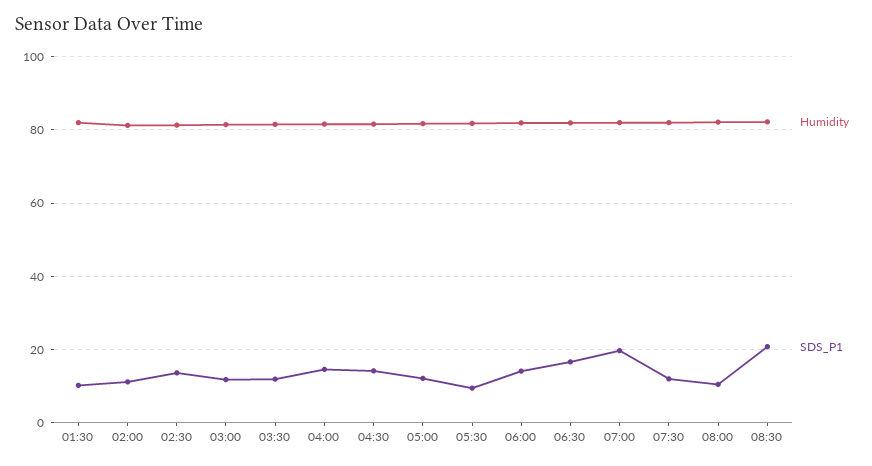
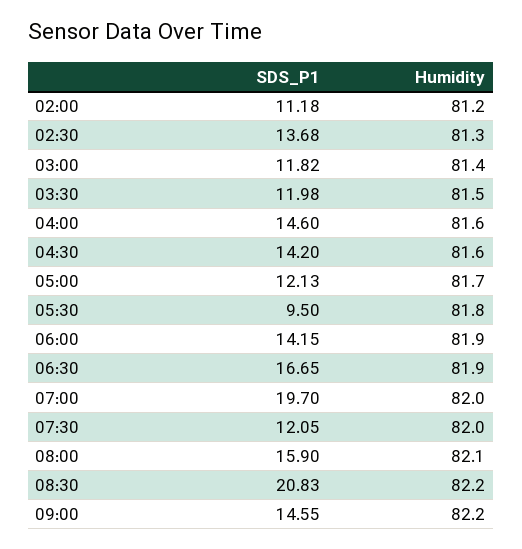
Humidity, 01:30: 82 -> none
SDS_P1, 01:30: 10 -> none
SDS_P1, 08:00: 10 -> 15.9
SDS_P1, 09:00: none -> 14.55
Humidity, 09:00: none -> 82.2

